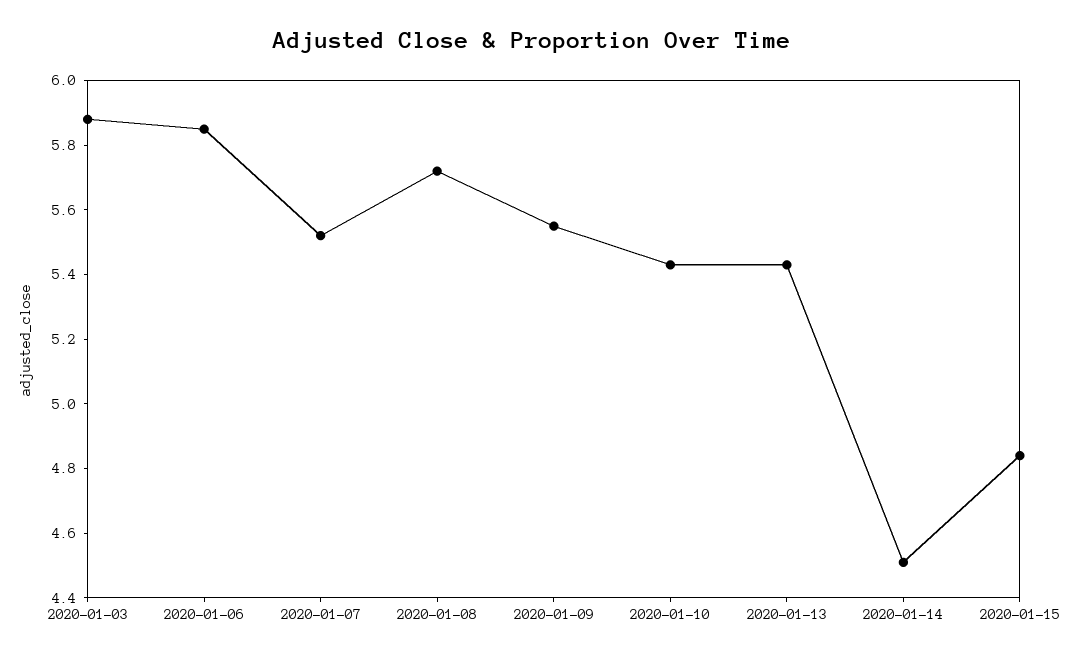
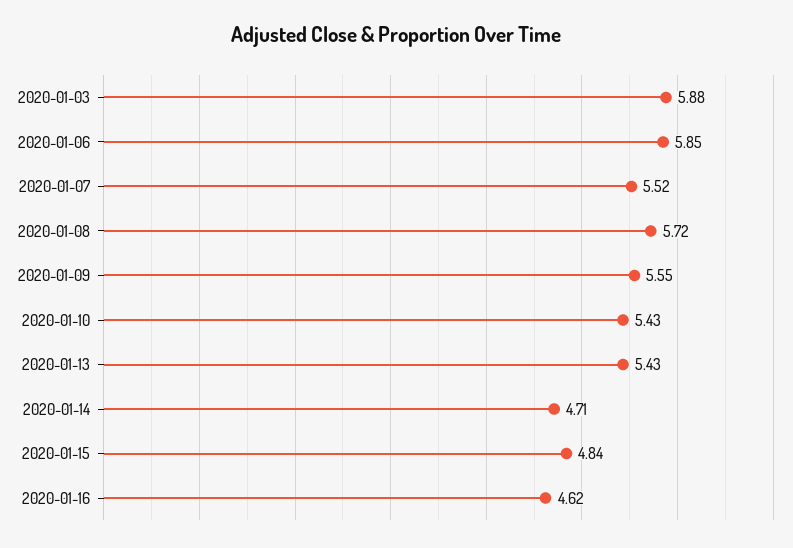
2020-01-14: 4.5 -> 4.71
2020-01-16: none -> 4.62

